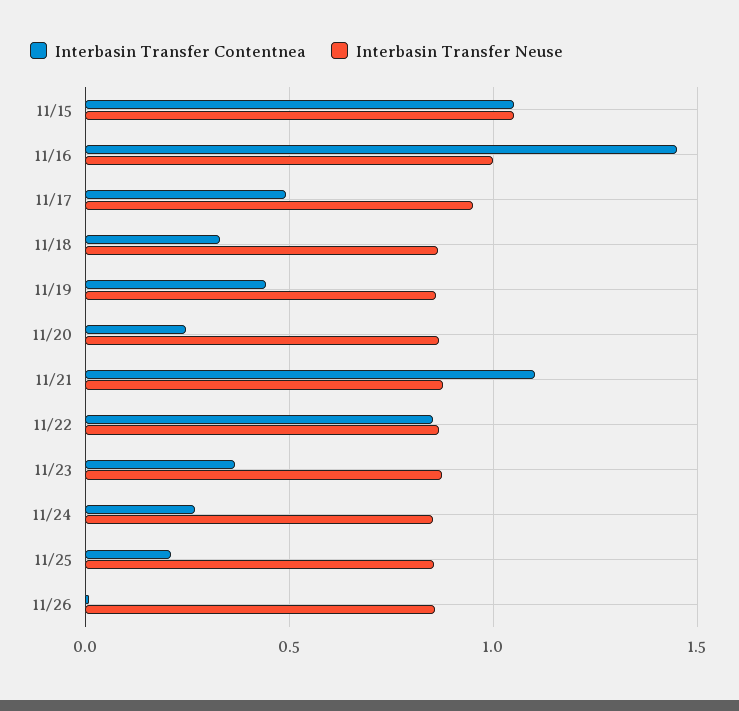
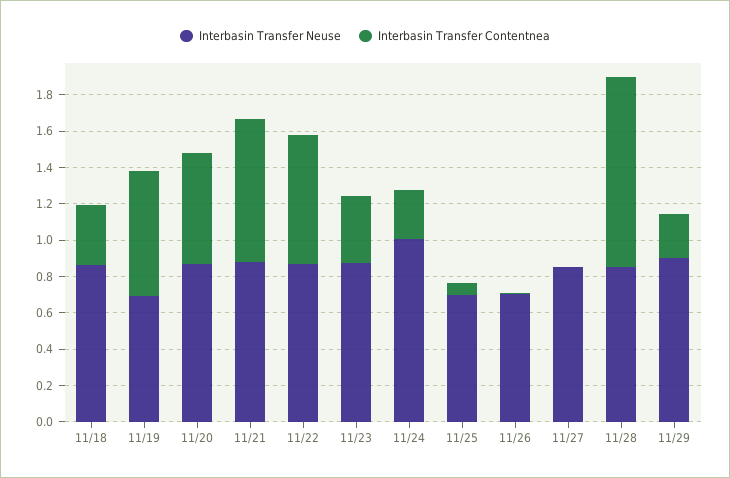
Interbasin Transfer Contentnea, 11/15: 1.05 -> none
Interbasin Transfer Neuse, 11/15: 1.05 -> none
Interbasin Transfer Contentnea, 11/16: 1.45 -> none
Interbasin Transfer Neuse, 11/16: 1 -> none
Interbasin Transfer Contentnea, 11/17: 0.5 -> none
Interbasin Transfer Neuse, 11/17: 0.95 -> none
Interbasin Transfer Contentnea, 11/19: 0.45 -> 0.7
Interbasin Transfer Neuse, 11/19: 0.85 -> 0.7
Interbasin Transfer Contentnea, 11/20: 0.25 -> 0.6
Interbasin Transfer Contentnea, 11/21: 1.1 -> 0.8
Interbasin Transfer Contentnea, 11/22: 0.85 -> 0.7
Interbasin Transfer Neuse, 11/24: 0.85 -> 1
Interbasin Transfer Contentnea, 11/25: 0.2 -> 0.05
Interbasin Transfer Neuse, 11/25: 0.85 -> 0.7
Interbasin Transfer Neuse, 11/26: 0.85 -> 0.7
Interbasin Transfer Neuse, 11/27: none -> 0.85
Interbasin Transfer Contentnea, 11/27: none -> 0
Interbasin Transfer Neuse, 11/28: none -> 0.85
Interbasin Transfer Contentnea, 11/28: none -> 1.05
Interbasin Transfer Neuse, 11/29: none -> 0.9
Interbasin Transfer Contentnea, 11/29: none -> 0.25

